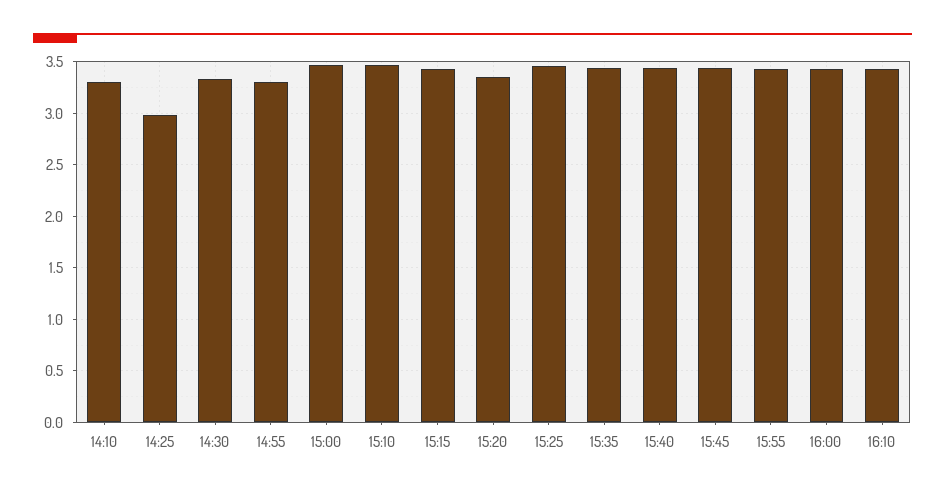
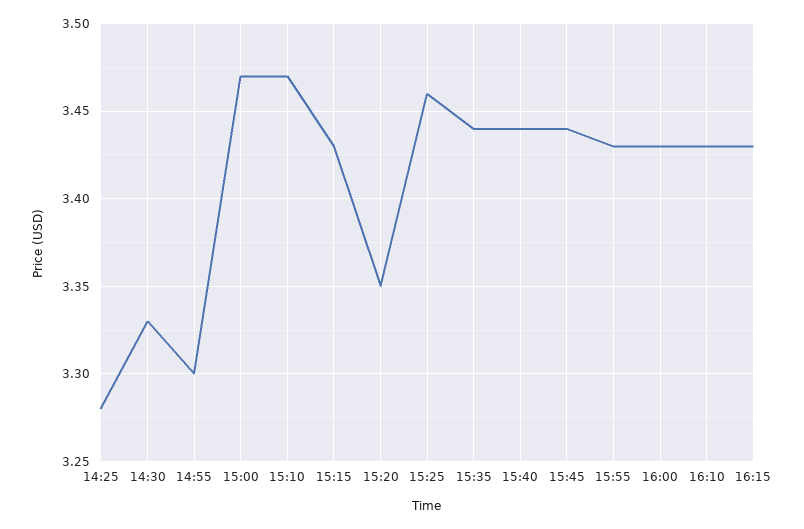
14:10: 3.3 -> none
14:25: 3 -> 3.28
16:15: none -> 3.43

